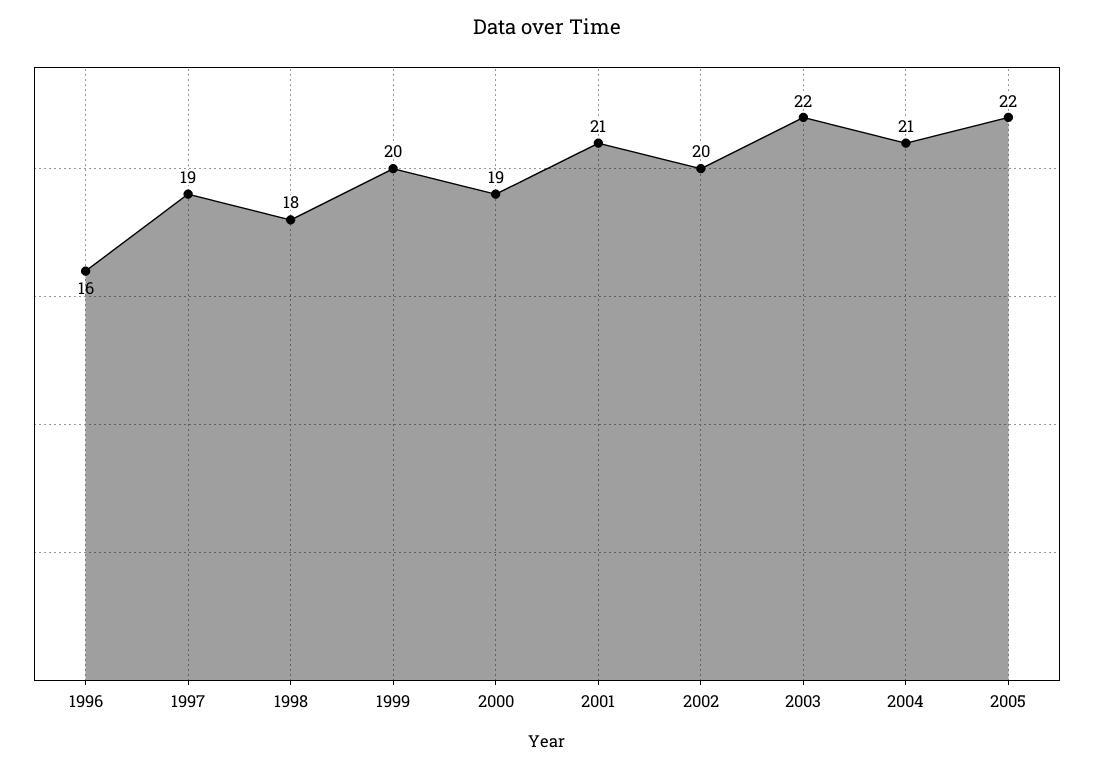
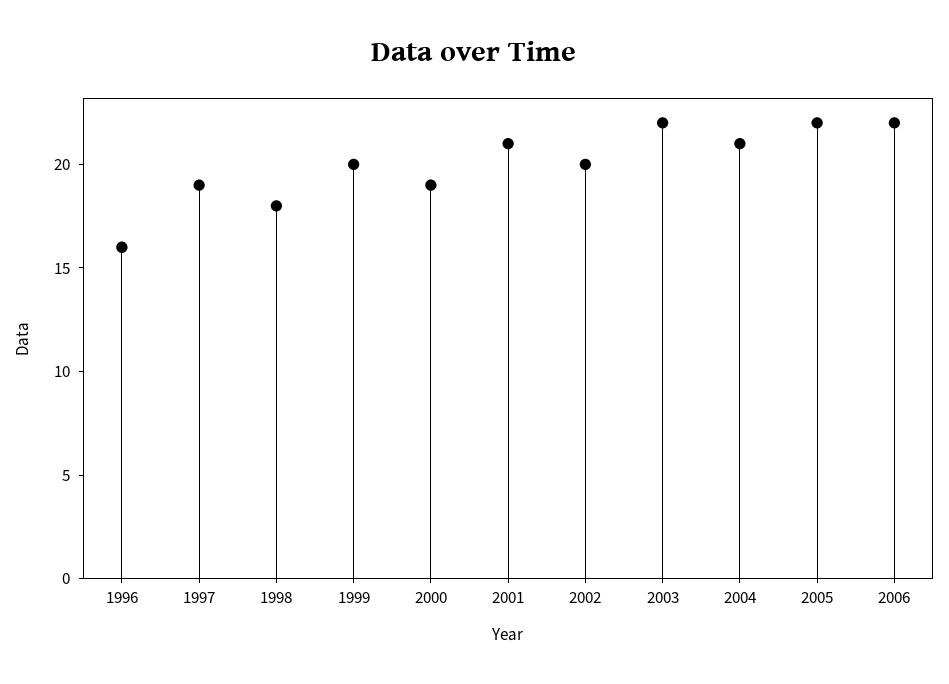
2006: none -> 22

